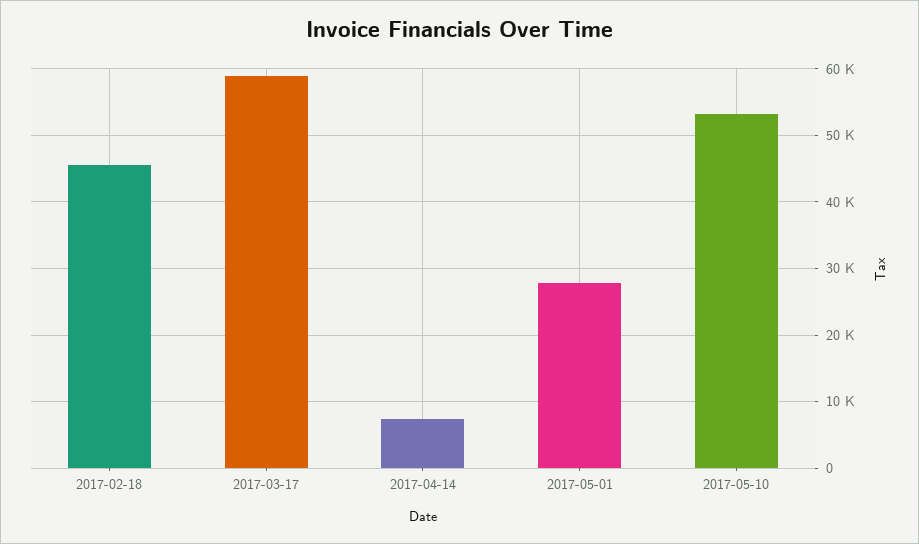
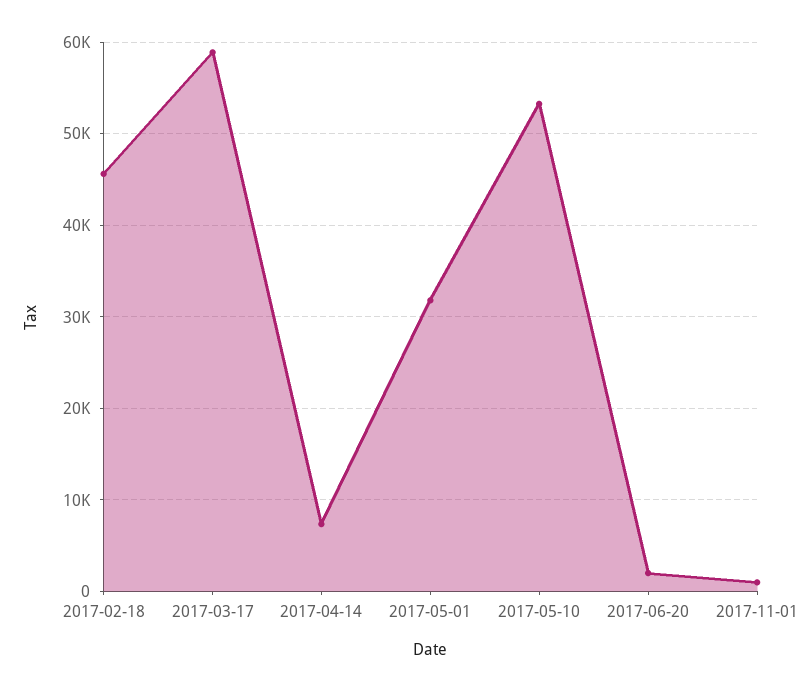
2017-05-01: 28000 -> 32000
2017-06-20: none -> 2000
2017-11-01: none -> 1000

